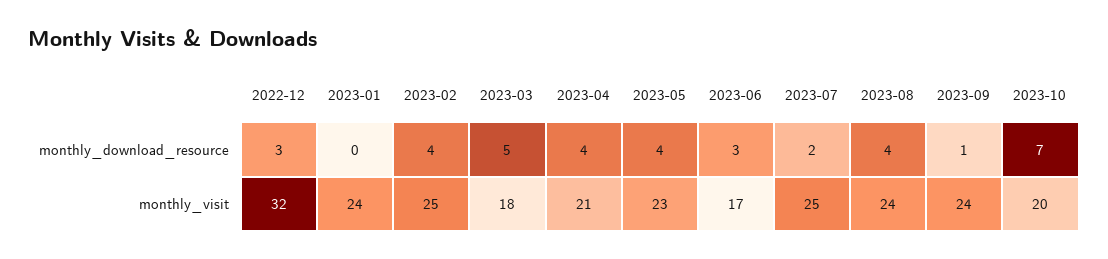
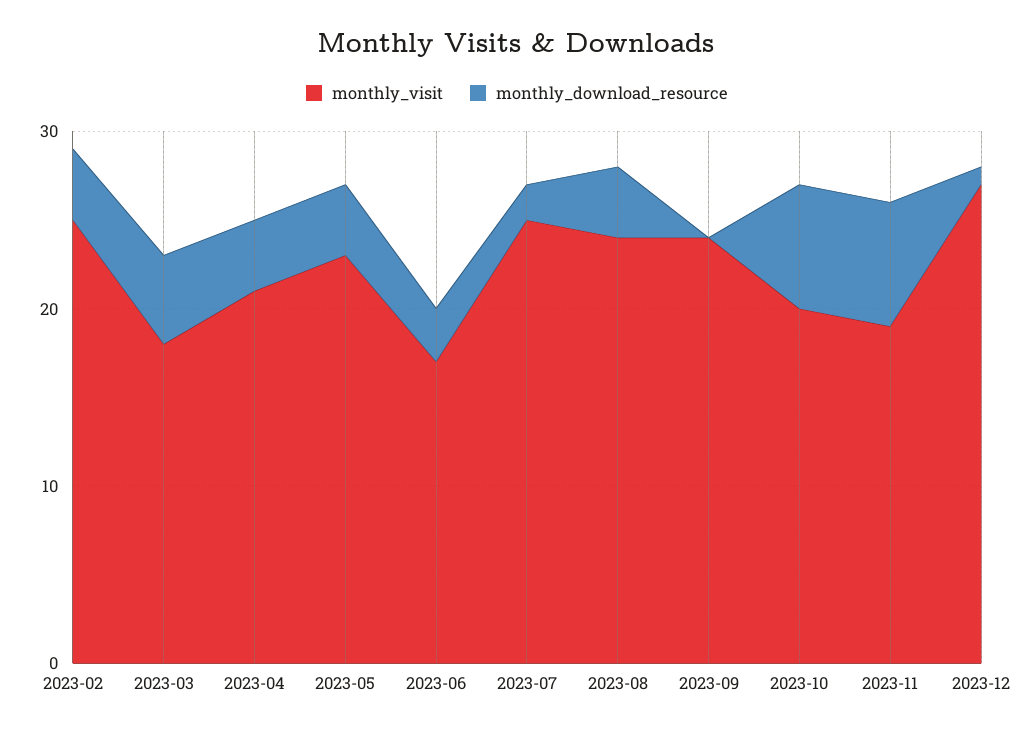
monthly_download_resource, 2022-12: 3 -> none
monthly_download_resource, 2023-01: 0 -> none
monthly_download_resource, 2023-09: 1 -> 0
monthly_visit, 2022-12: 32 -> none
monthly_visit, 2023-01: 24 -> none
monthly_visit, 2023-11: none -> 19
monthly_download_resource, 2023-11: none -> 7
monthly_visit, 2023-12: none -> 27
monthly_download_resource, 2023-12: none -> 1

